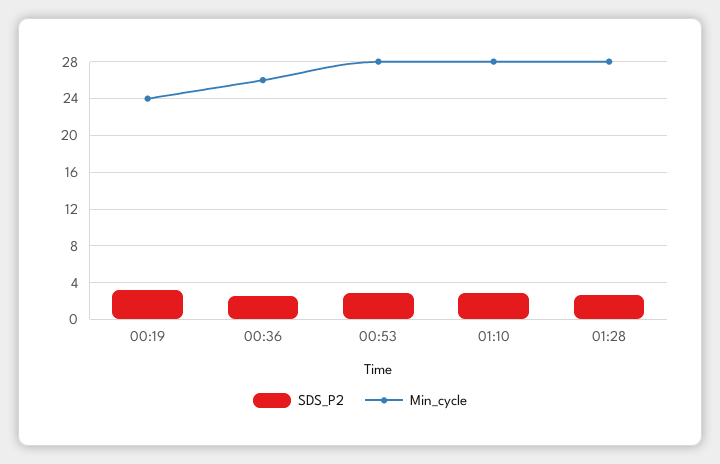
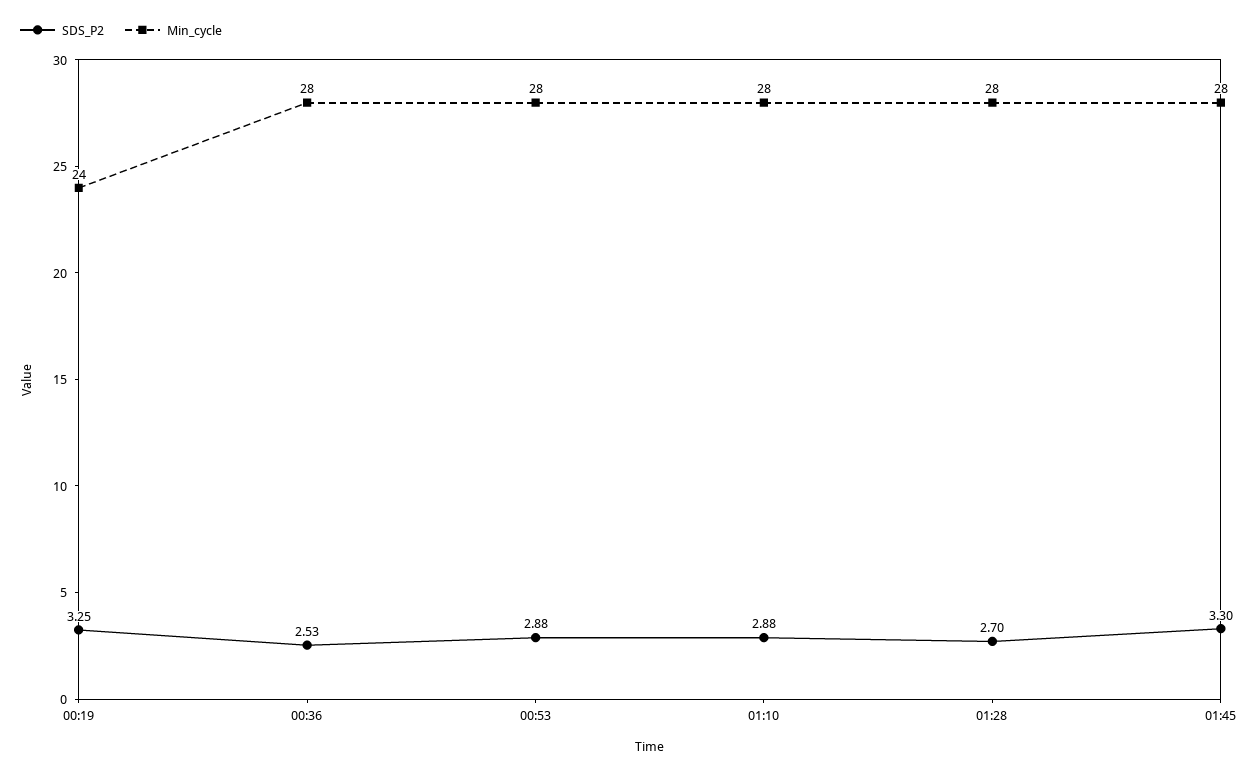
Min_cycle, 00:36: 26 -> 28
SDS_P2, 01:45: none -> 3.3
Min_cycle, 01:45: none -> 28

